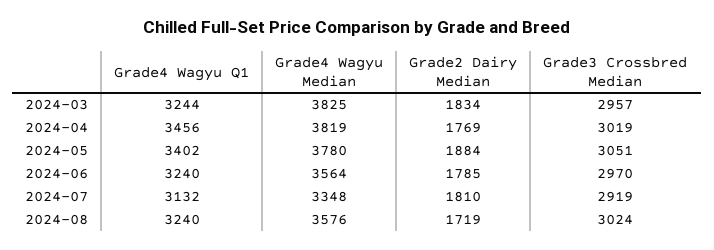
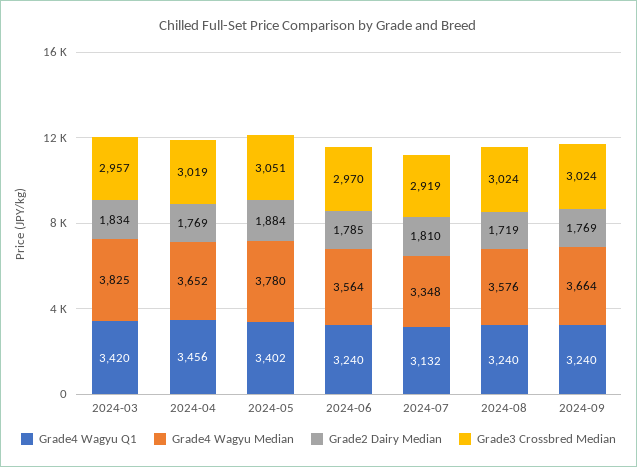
Grade4 Wagyu Q1, 2024-03: 3244 -> 3420
Grade4 Wagyu Median, 2024-04: 3819 -> 3652
Grade4 Wagyu Q1, 2024-09: none -> 3240
Grade4 Wagyu Median, 2024-09: none -> 3664
Grade2 Dairy Median, 2024-09: none -> 1769
Grade3 Crossbred Median, 2024-09: none -> 3024

